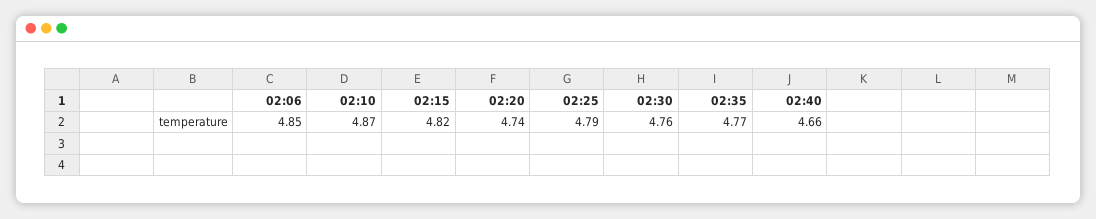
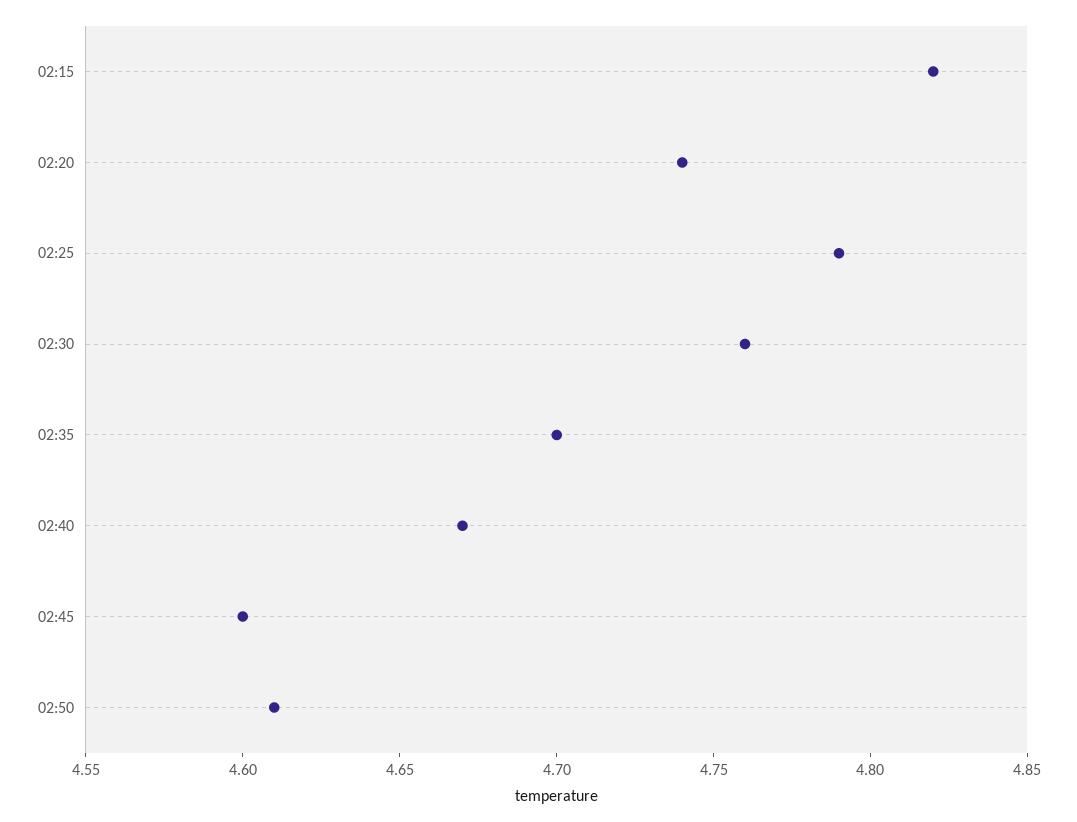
02:06: 4.85 -> none
02:10: 4.87 -> none
02:35: 4.77 -> 4.7
02:40: 4.66 -> 4.67
02:45: none -> 4.6
02:50: none -> 4.61

